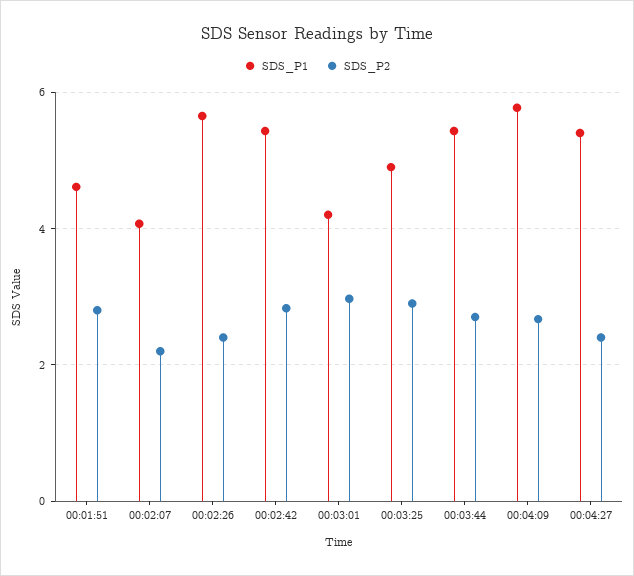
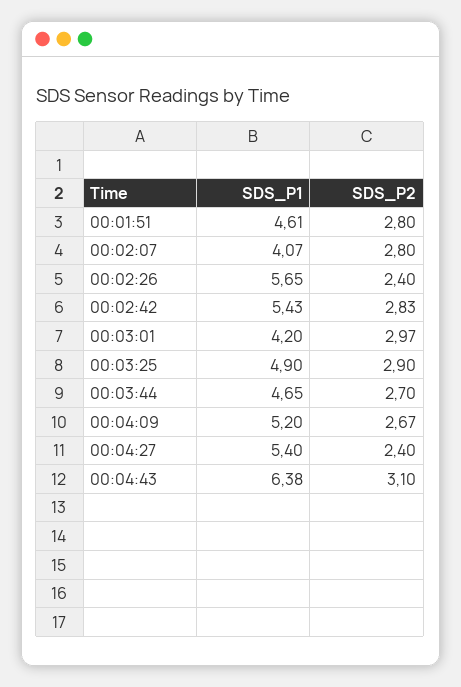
SDS_P2, 00:02:07: 2.2 -> 2.8
SDS_P1, 00:03:44: 5.4 -> 4.65
SDS_P1, 00:04:09: 5.8 -> 5.2
SDS_P1, 00:04:43: none -> 6.38
SDS_P2, 00:04:43: none -> 3.1

